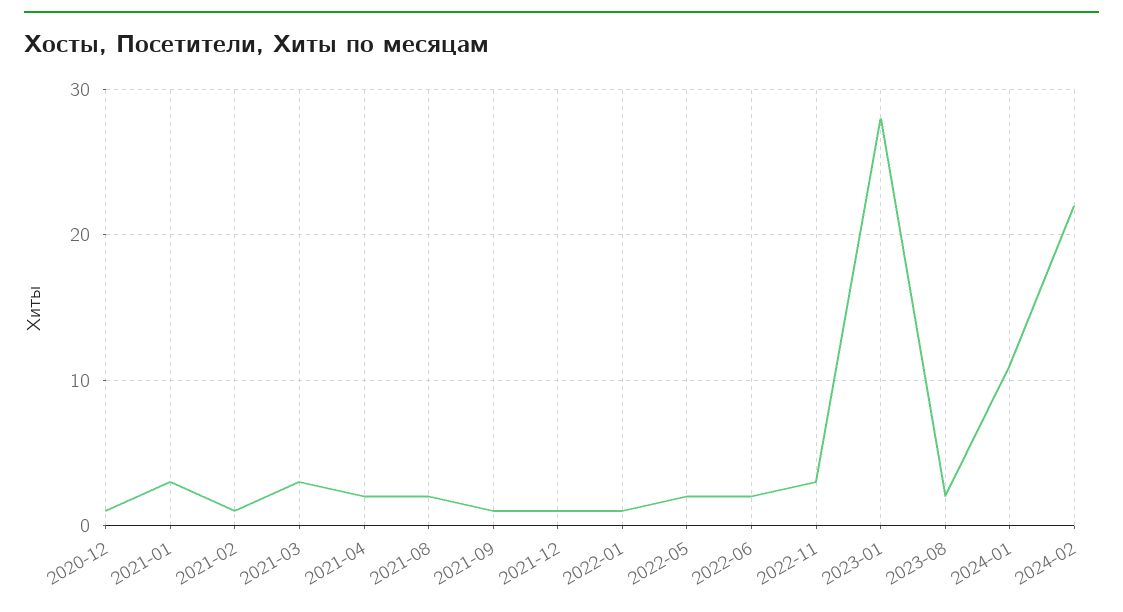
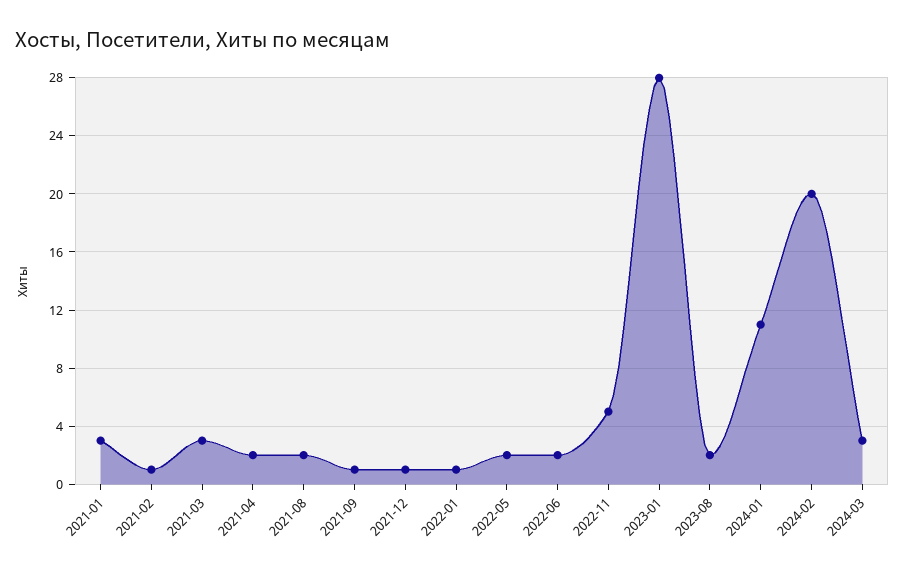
2020-12: 1 -> none
2022-11: 3 -> 5
2024-02: 22 -> 20
2024-03: none -> 3

